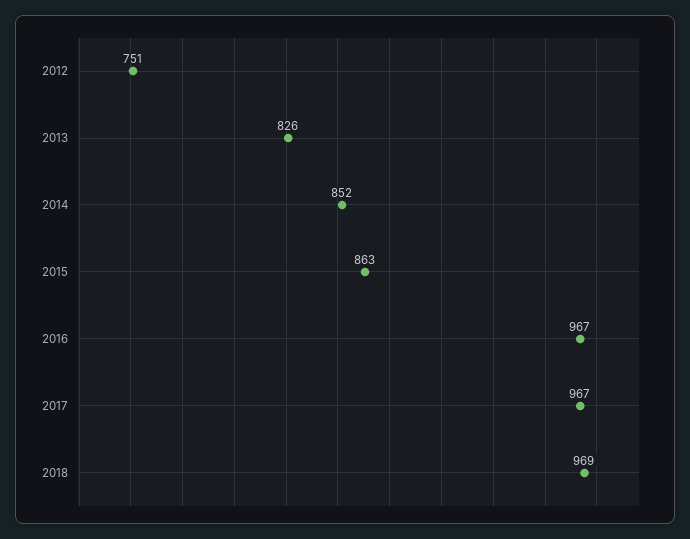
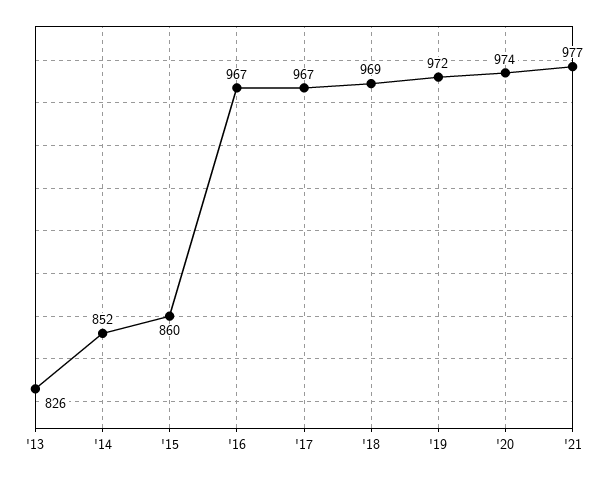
2012: 751 -> none
2015: 863 -> 860
'19: none -> 972
'20: none -> 974
'21: none -> 977

